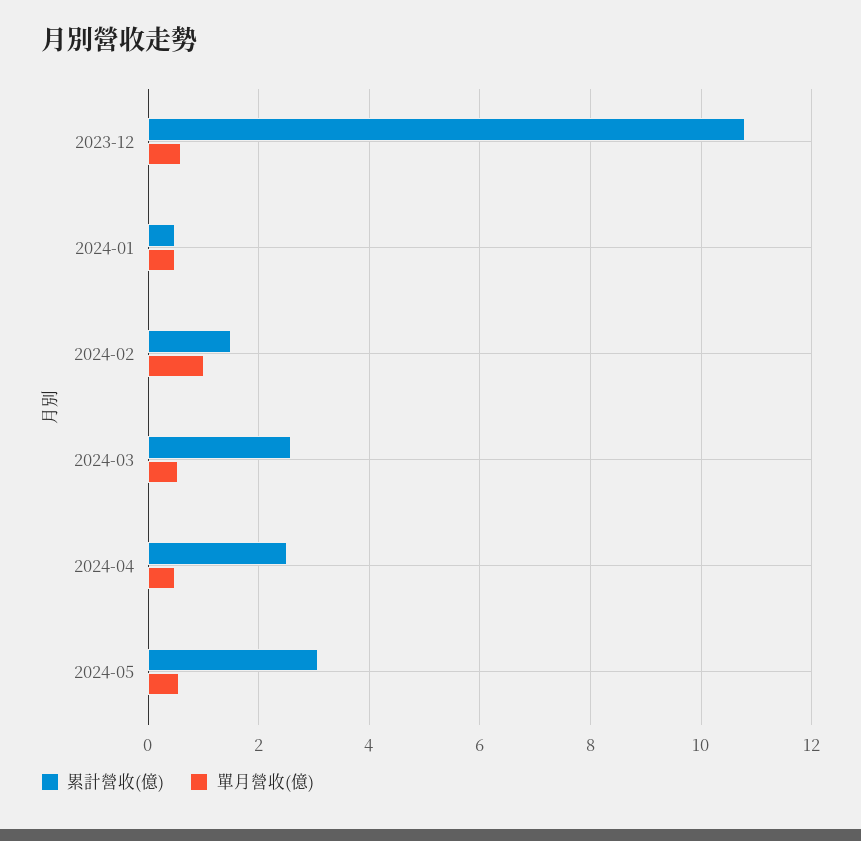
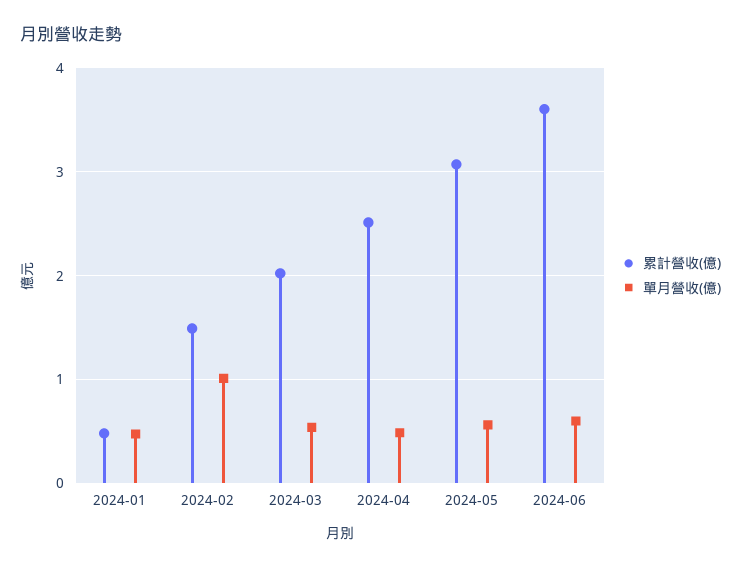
累計營收(億), 2023-12: 10.8 -> none
單月營收(億), 2023-12: 0.6 -> none
累計營收(億), 2024-03: 2.6 -> 2
累計營收(億), 2024-06: none -> 3.6
單月營收(億), 2024-06: none -> 0.6

